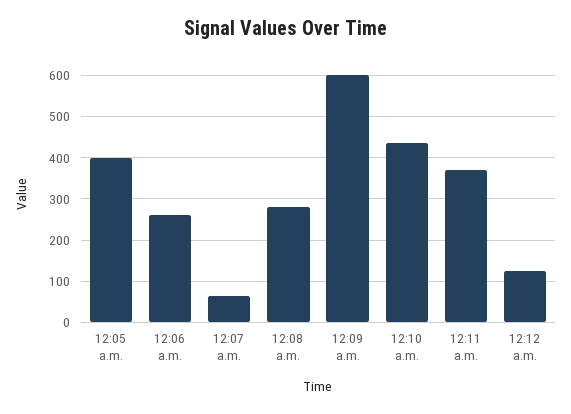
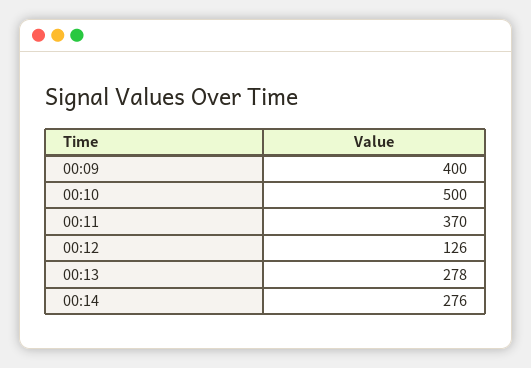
12:05 a.m.: 400 -> none
12:06 a.m.: 260 -> none
12:07 a.m.: 60 -> none
12:08 a.m.: 280 -> none
12:09 a.m.: 600 -> 400
12:10 a.m.: 440 -> 500
00:13: none -> 278
00:14: none -> 276

